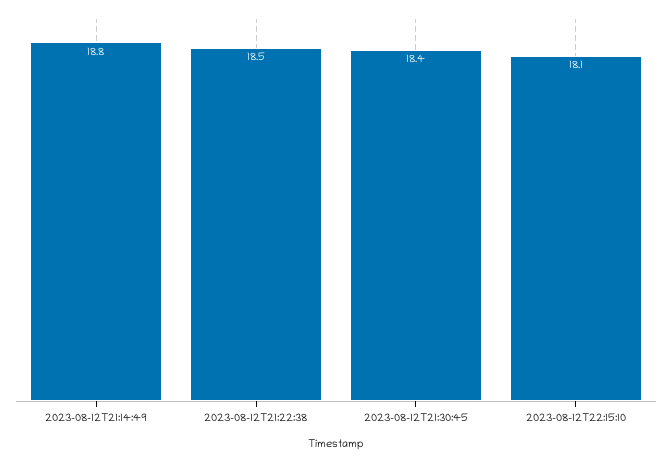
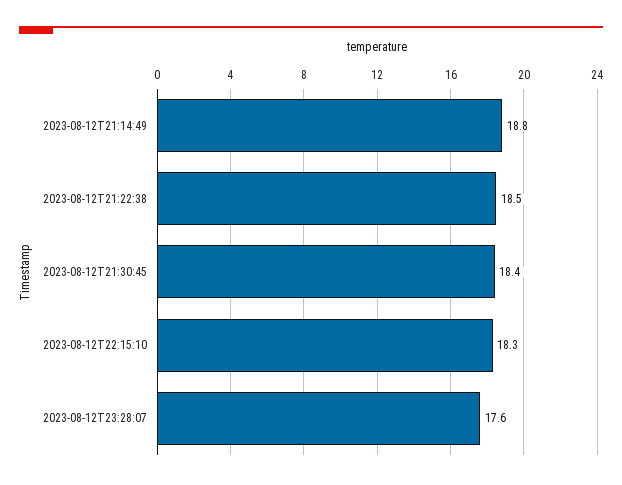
2023-08-12T22:15:10: 18.1 -> 18.3
2023-08-12T23:28:07: none -> 17.6

